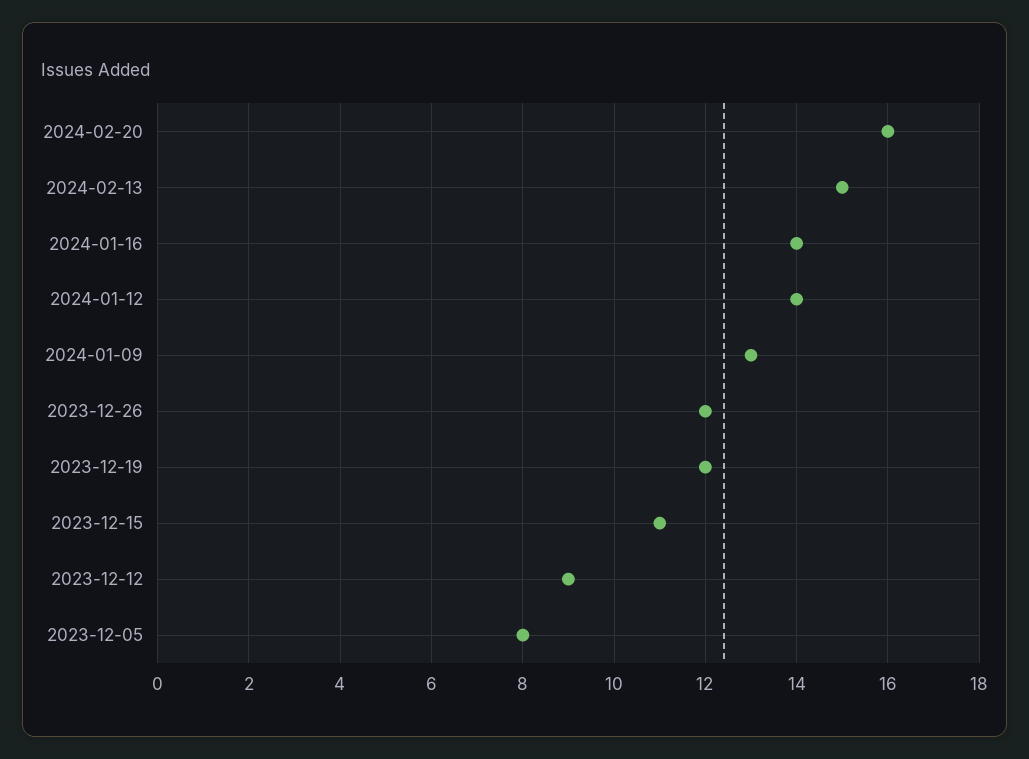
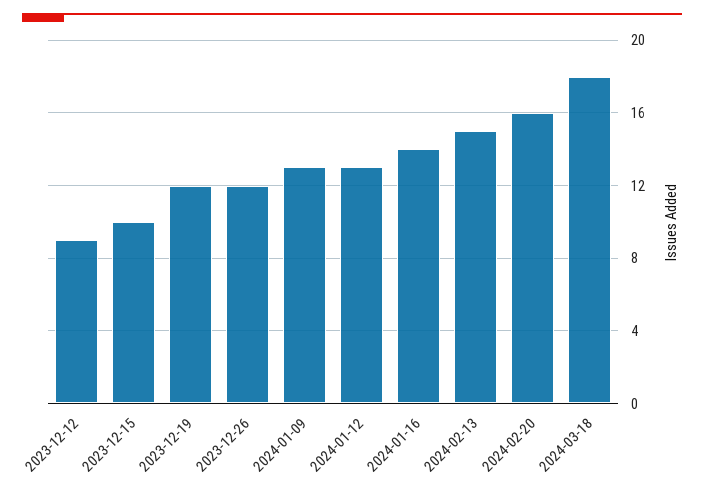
2024-01-12: 14 -> 13
2023-12-15: 11 -> 10
2023-12-05: 8 -> none
2024-03-18: none -> 18

